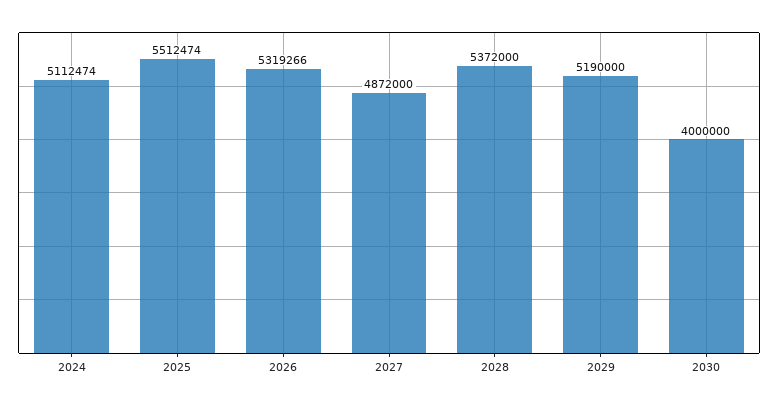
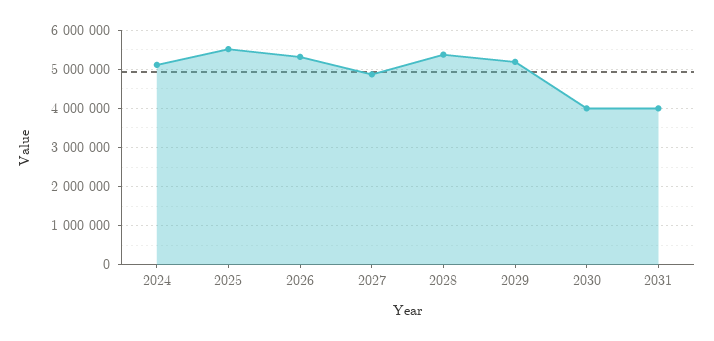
2031: none -> 4000000

